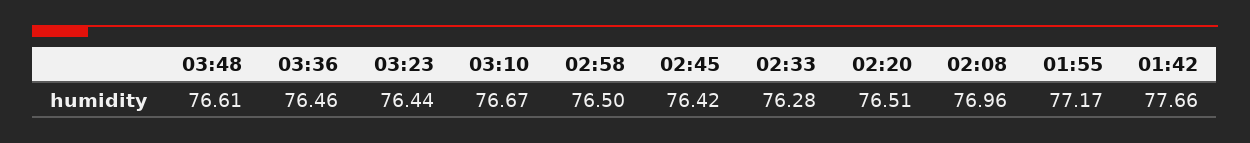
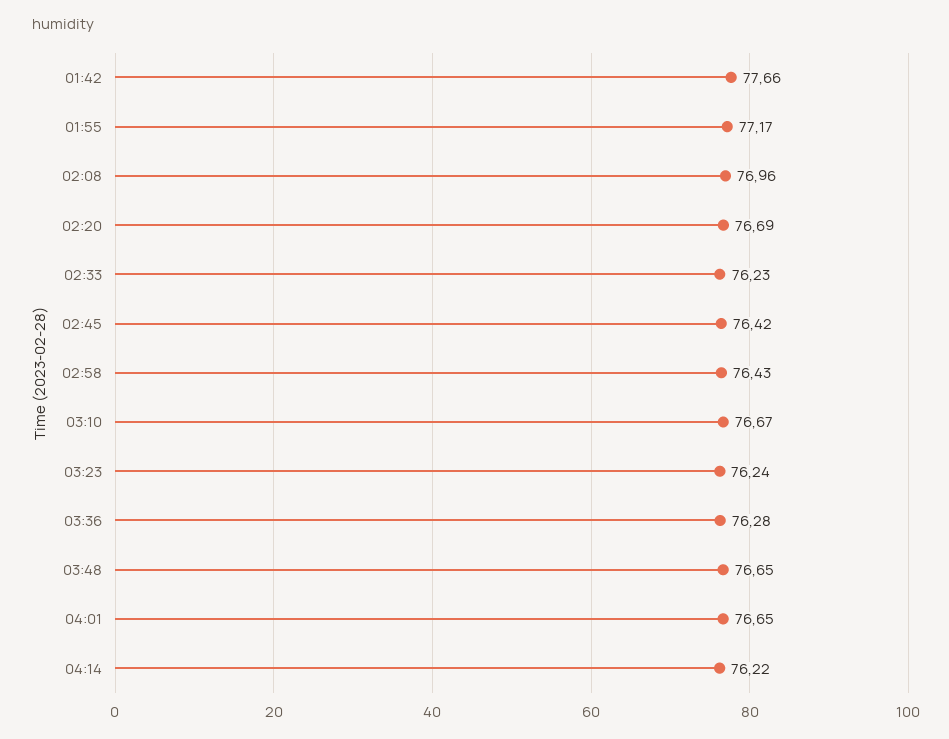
03:48: 76.61 -> 76.65
03:36: 76.46 -> 76.28
03:23: 76.44 -> 76.24
02:58: 76.5 -> 76.43
02:33: 76.28 -> 76.23
02:20: 76.51 -> 76.69
04:01: none -> 76.65
04:14: none -> 76.22

